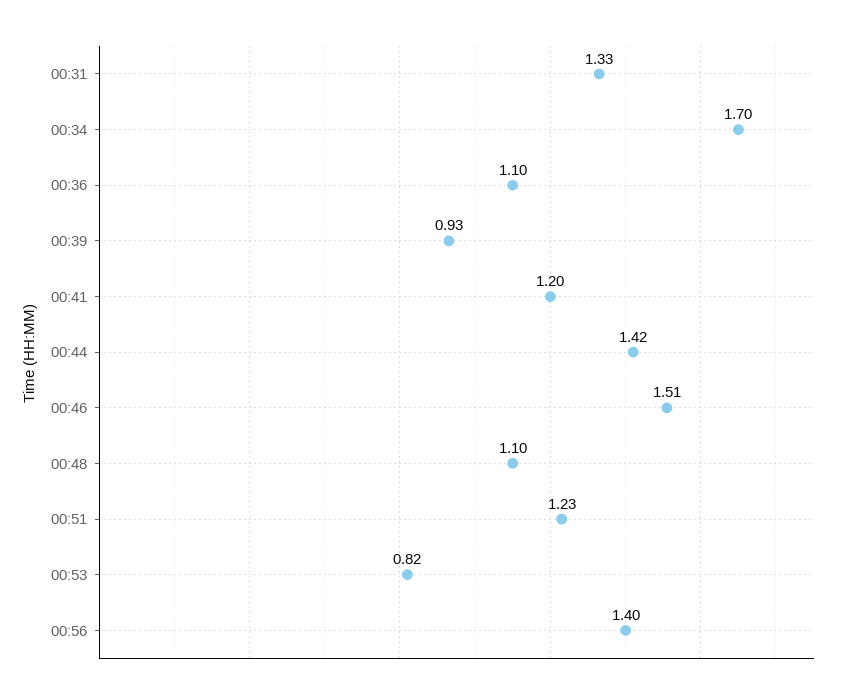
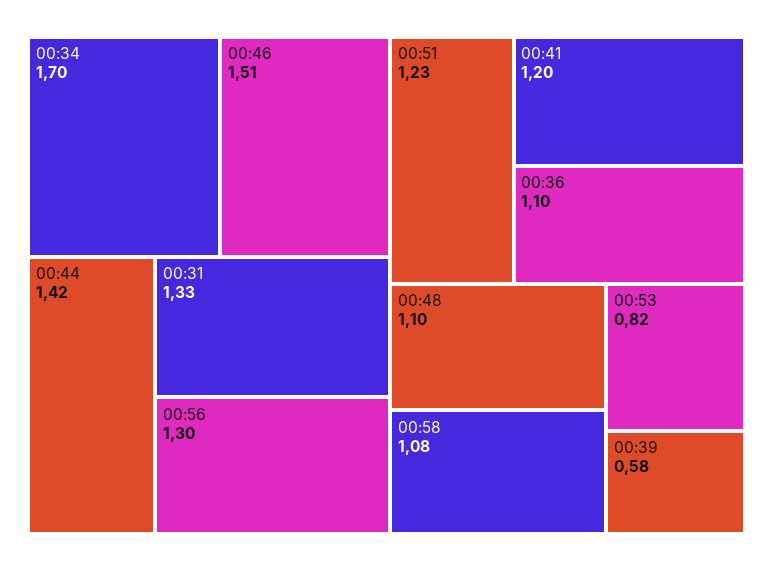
00:39: 0.93 -> 0.58
00:56: 1.4 -> 1.3
00:58: none -> 1.08

